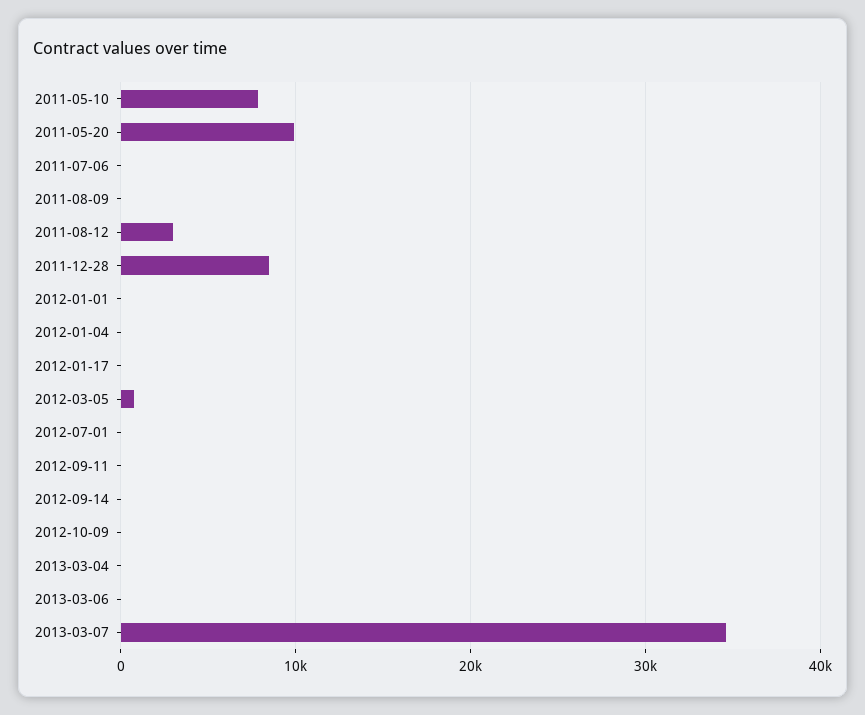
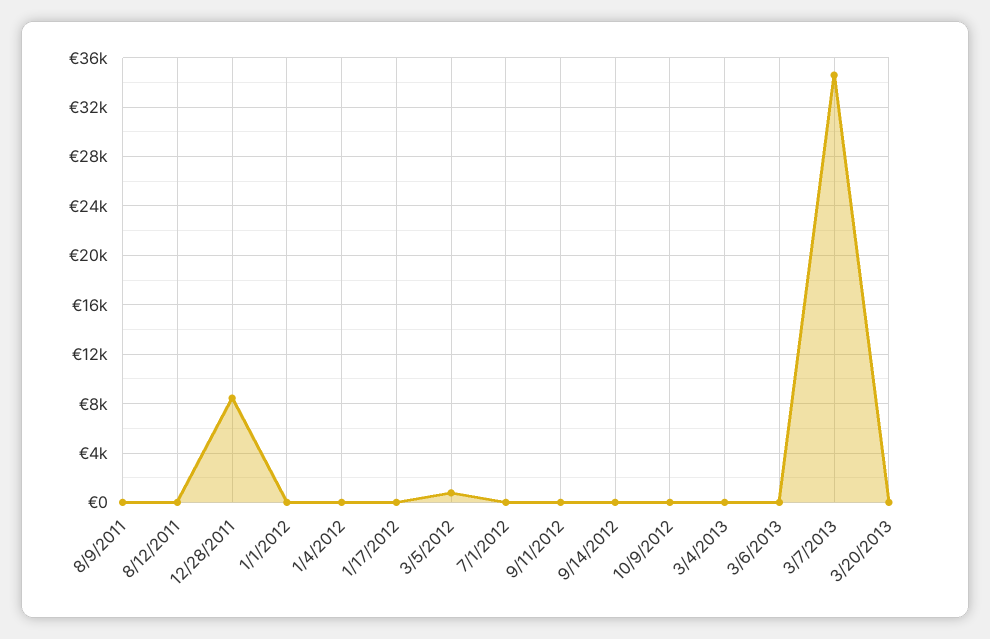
2011-05-10: 8000 -> none
2011-05-20: 10000 -> none
2011-07-06: 0 -> none
2011-08-12: 3000 -> 0
3/20/2013: none -> 0

